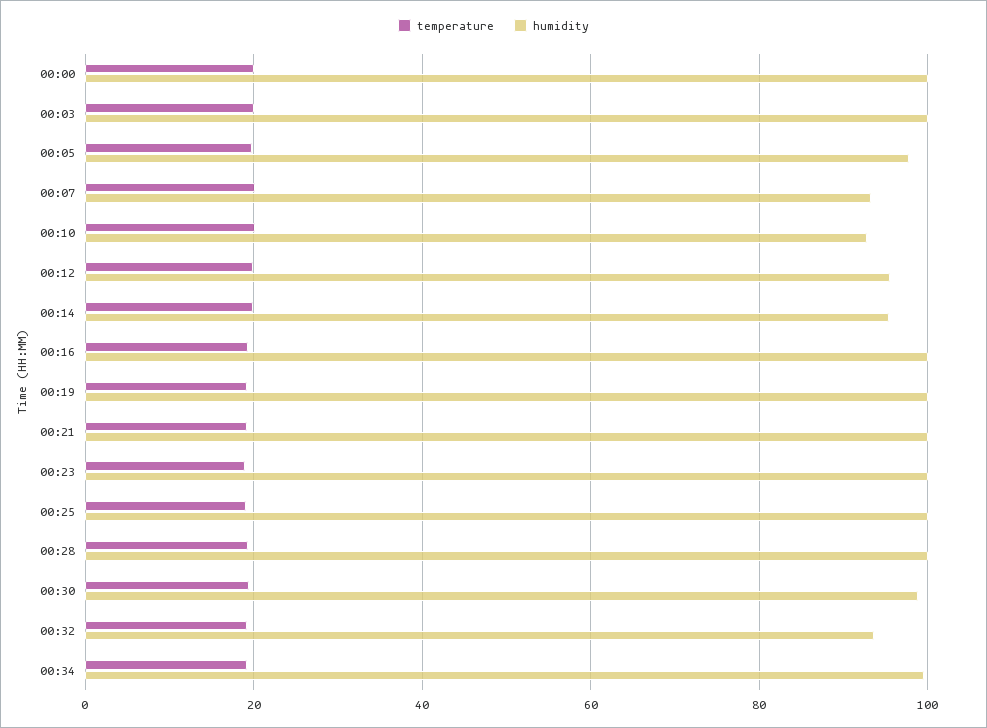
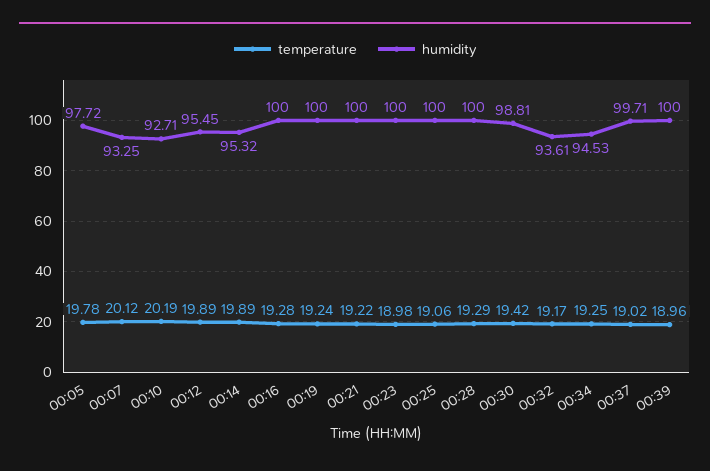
temperature, 00:00: 20 -> none
humidity, 00:00: 100 -> none
temperature, 00:03: 20 -> none
humidity, 00:03: 100 -> none
humidity, 00:34: 100 -> 94.53
temperature, 00:37: none -> 19.02
humidity, 00:37: none -> 99.71
temperature, 00:39: none -> 18.96
humidity, 00:39: none -> 100

